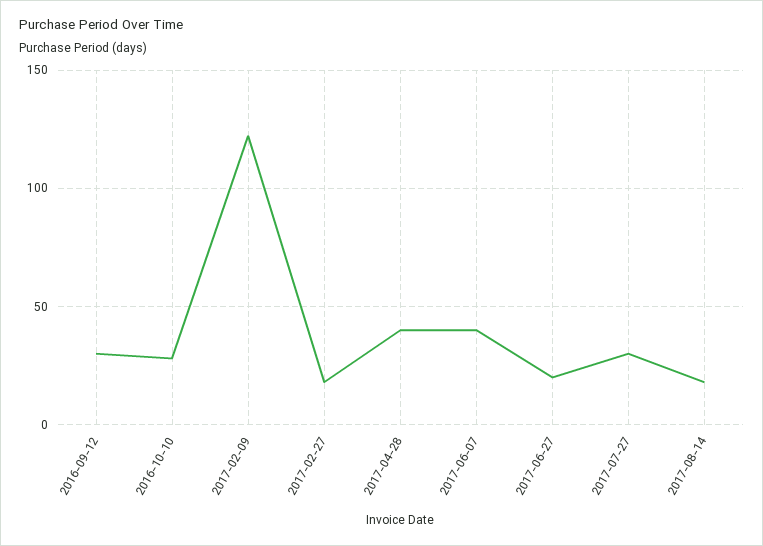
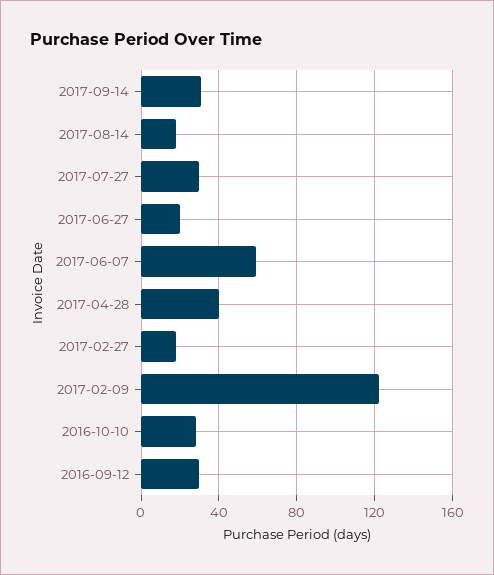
2017-06-07: 40 -> 60
2017-09-14: none -> 30

